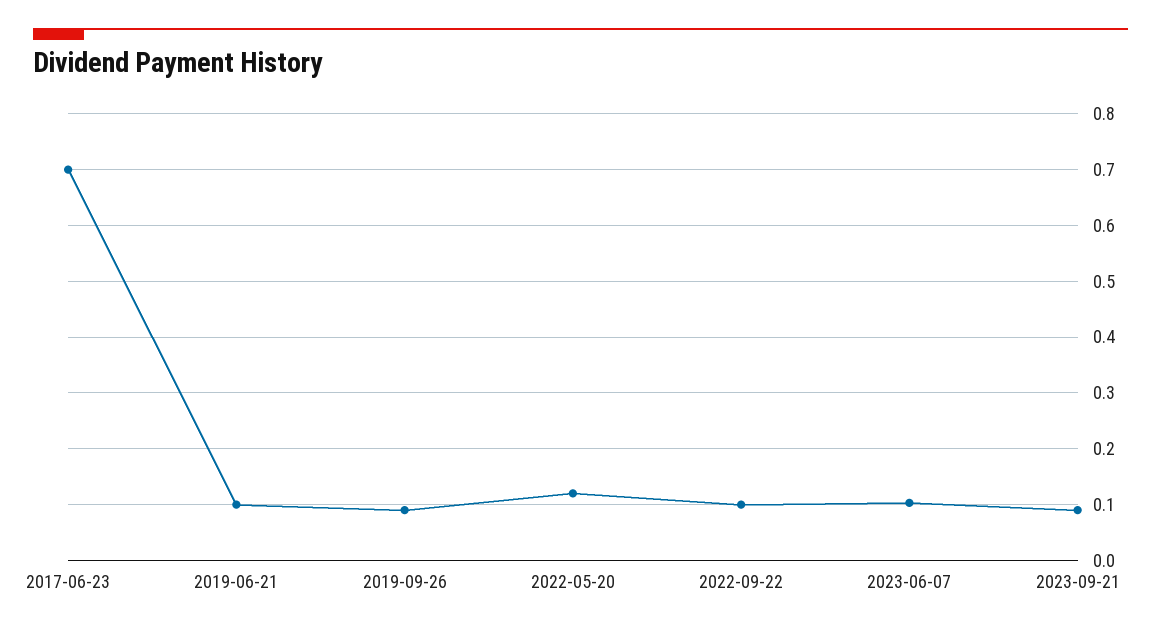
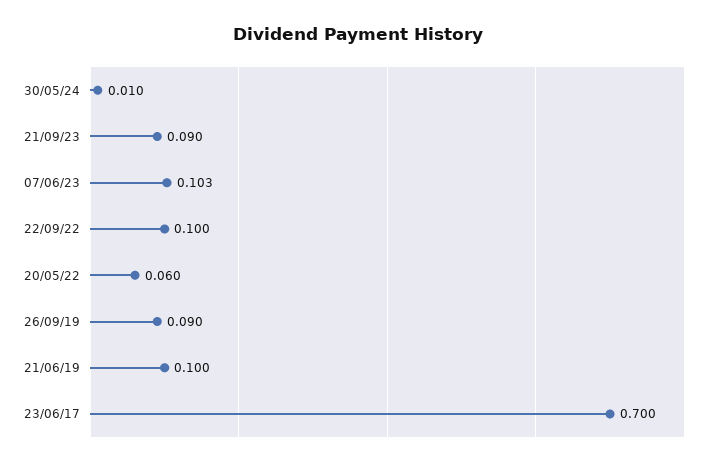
2022-05-20: 0.12 -> 0.06
30/05/24: none -> 0.01

